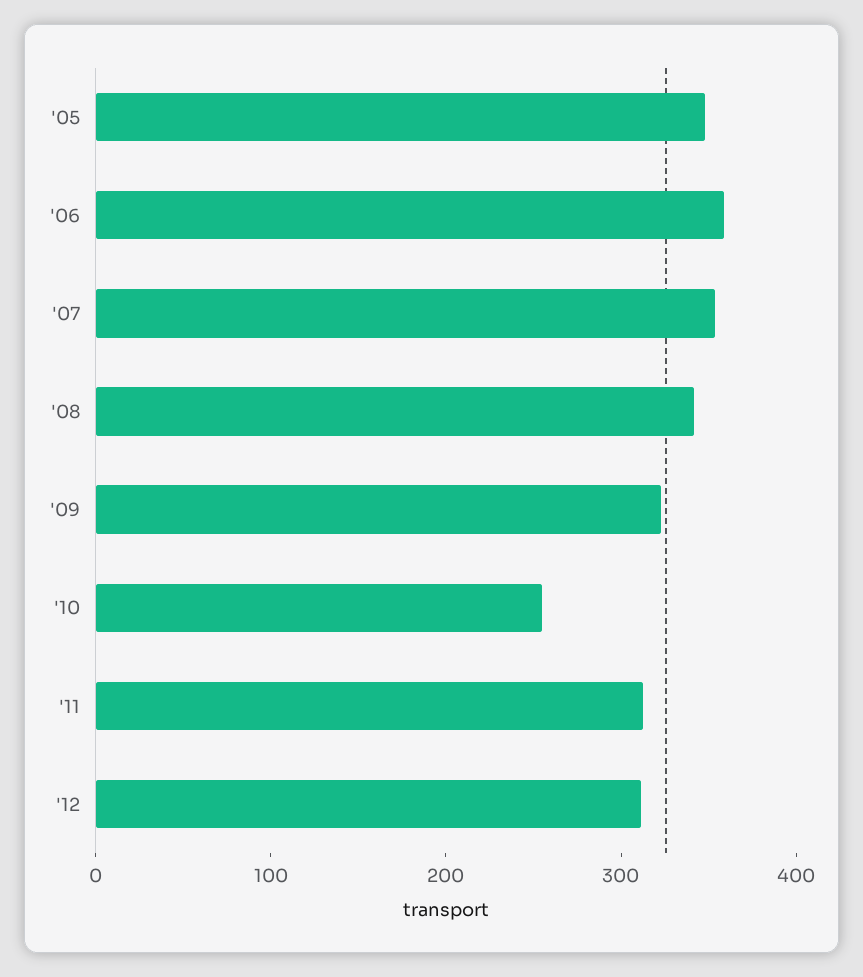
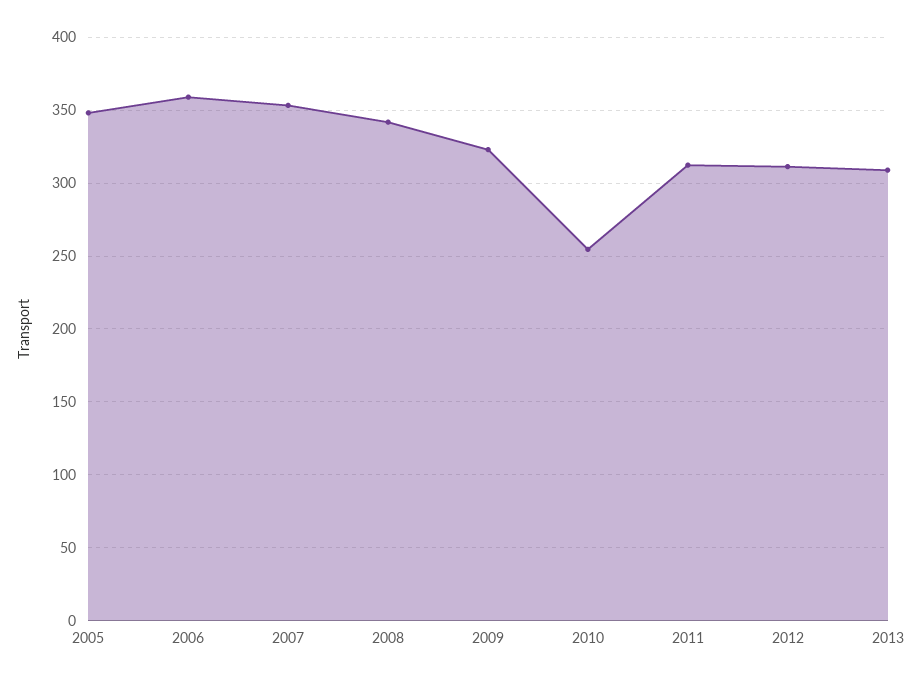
2013: none -> 310

